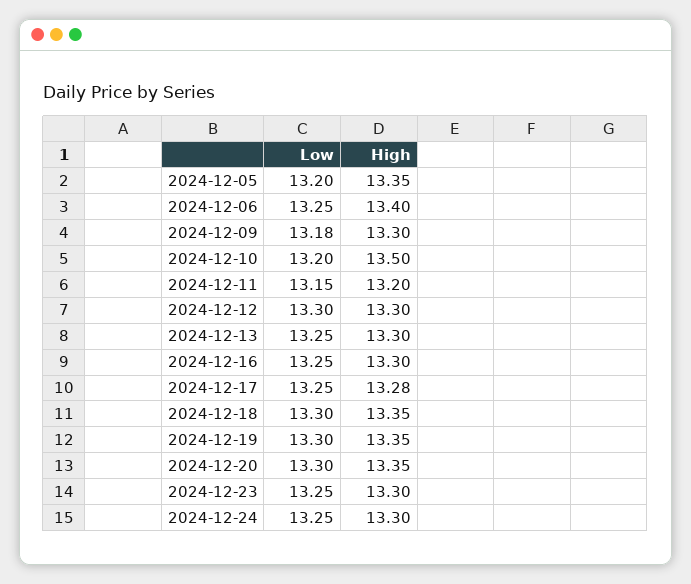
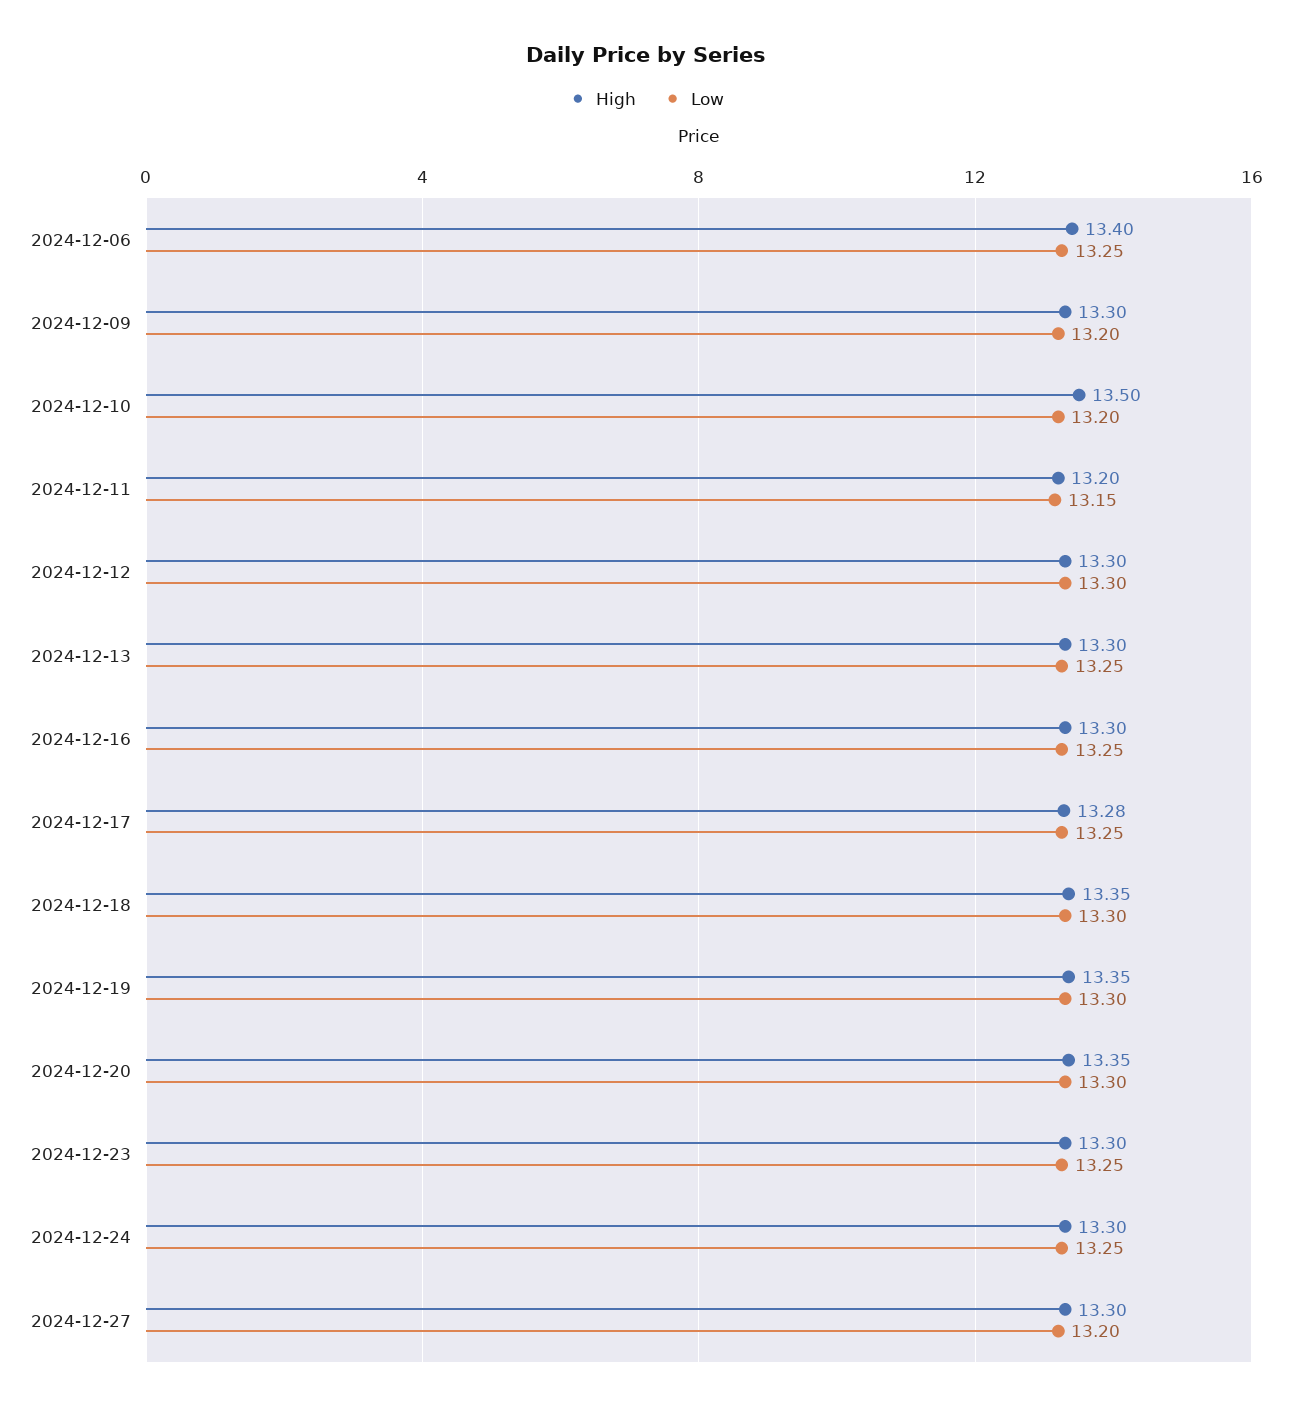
Low, 2024-12-05: 13.2 -> none
High, 2024-12-05: 13.35 -> none
Low, 2024-12-09: 13.18 -> 13.2
High, 2024-12-27: none -> 13.3
Low, 2024-12-27: none -> 13.2

